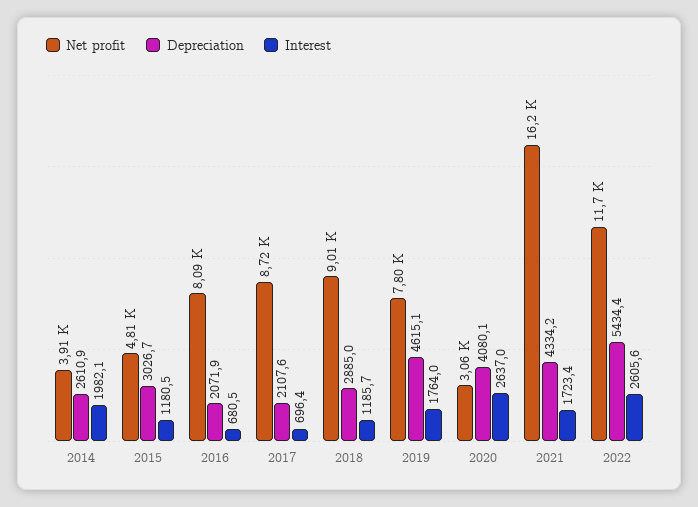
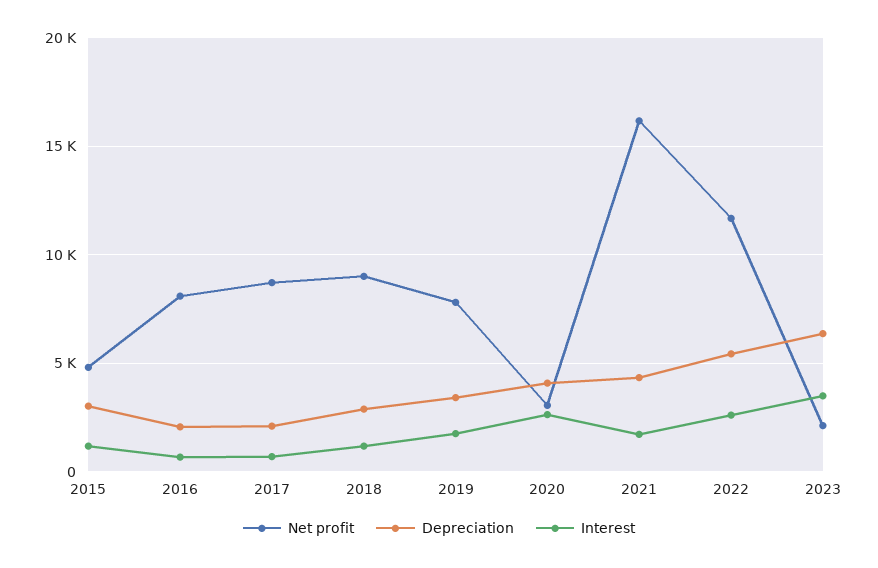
Net profit, 2014: 3910 -> none
Depreciation, 2014: 2610.9 -> none
Interest, 2014: 1982.1 -> none
Depreciation, 2019: 4615.1 -> 3500
Net profit, 2023: none -> 2000
Depreciation, 2023: none -> 6500
Interest, 2023: none -> 3500

